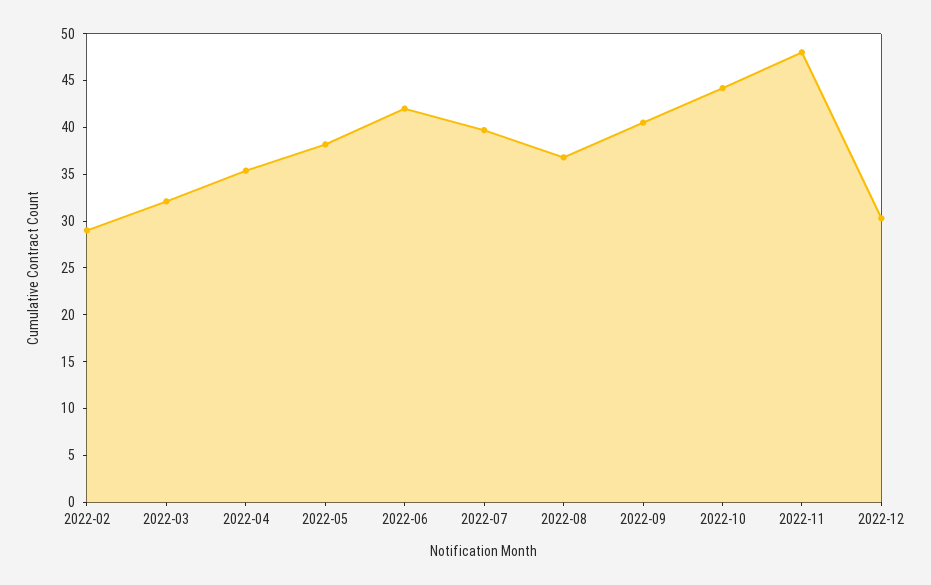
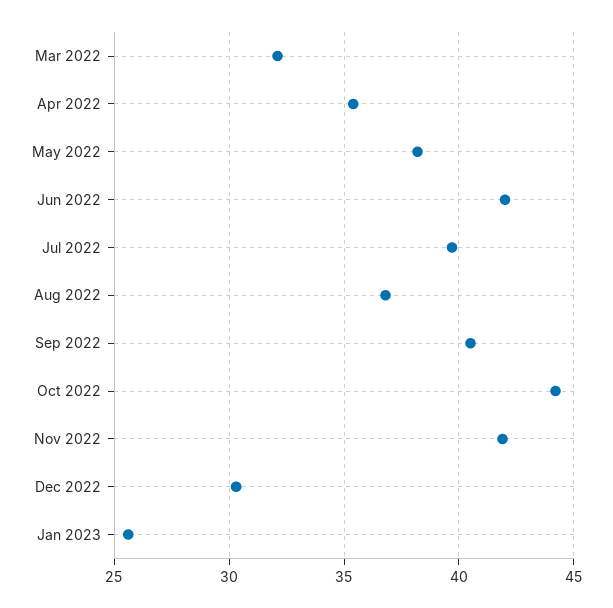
2022-02: 29 -> none
2022-11: 48 -> 42
Jan 2023: none -> 25.5

